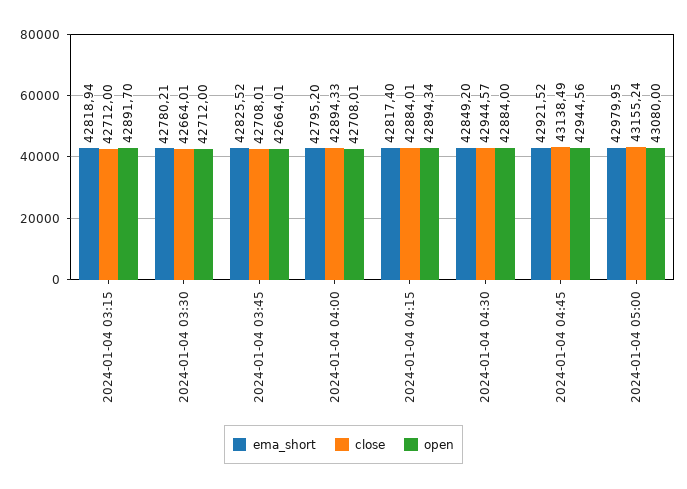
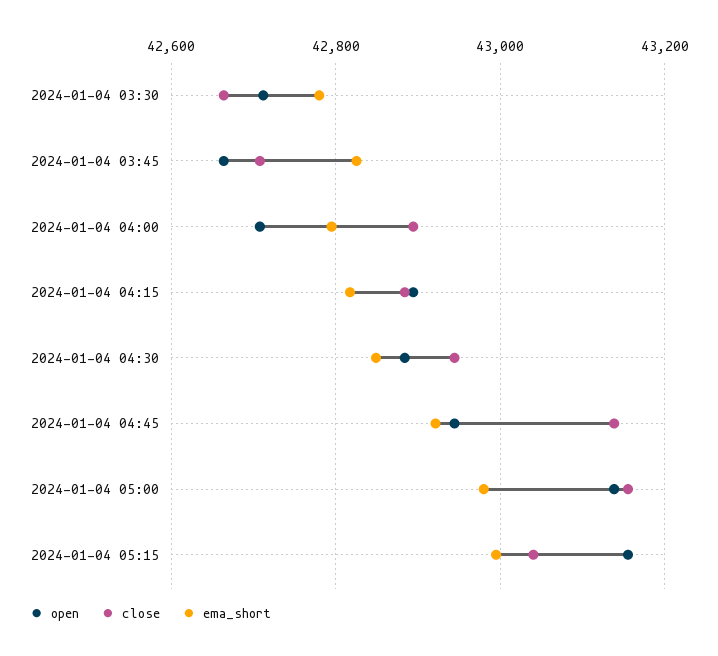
ema_short, 2024-01-04 03:15: 42818.94 -> none
close, 2024-01-04 03:15: 42712 -> none
open, 2024-01-04 03:15: 42891.7 -> none
open, 2024-01-04 05:00: 43080 -> 43140
open, 2024-01-04 05:15: none -> 43160
close, 2024-01-04 05:15: none -> 43040
ema_short, 2024-01-04 05:15: none -> 43000

